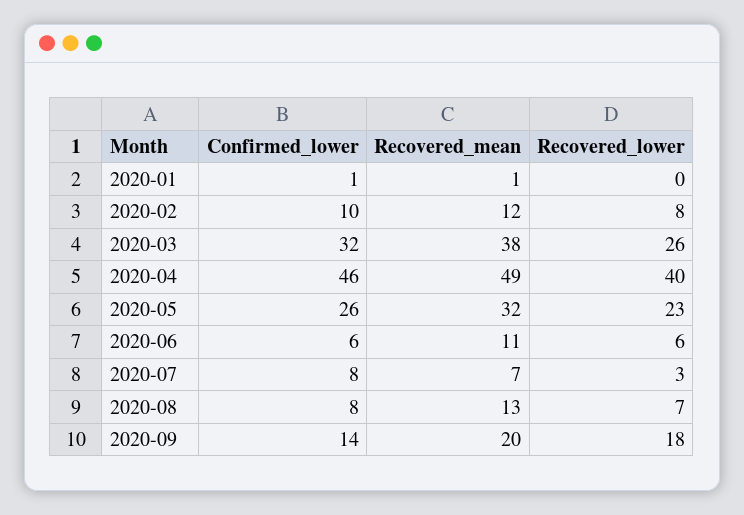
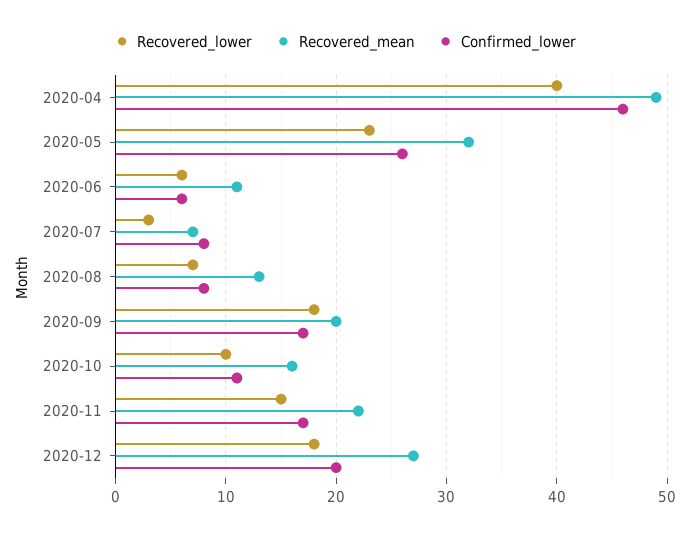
Confirmed_lower, 2020-01: 1 -> none
Recovered_mean, 2020-01: 1 -> none
Recovered_lower, 2020-01: 0 -> none
Confirmed_lower, 2020-02: 10 -> none
Recovered_mean, 2020-02: 12 -> none
Recovered_lower, 2020-02: 8 -> none
Confirmed_lower, 2020-03: 32 -> none
Recovered_mean, 2020-03: 38 -> none
Recovered_lower, 2020-03: 26 -> none
Confirmed_lower, 2020-09: 14 -> 17
Recovered_lower, 2020-10: none -> 10
Recovered_mean, 2020-10: none -> 16
Confirmed_lower, 2020-10: none -> 11
Recovered_lower, 2020-11: none -> 15
Recovered_mean, 2020-11: none -> 22
Confirmed_lower, 2020-11: none -> 17
Recovered_lower, 2020-12: none -> 18
Recovered_mean, 2020-12: none -> 27
Confirmed_lower, 2020-12: none -> 20

